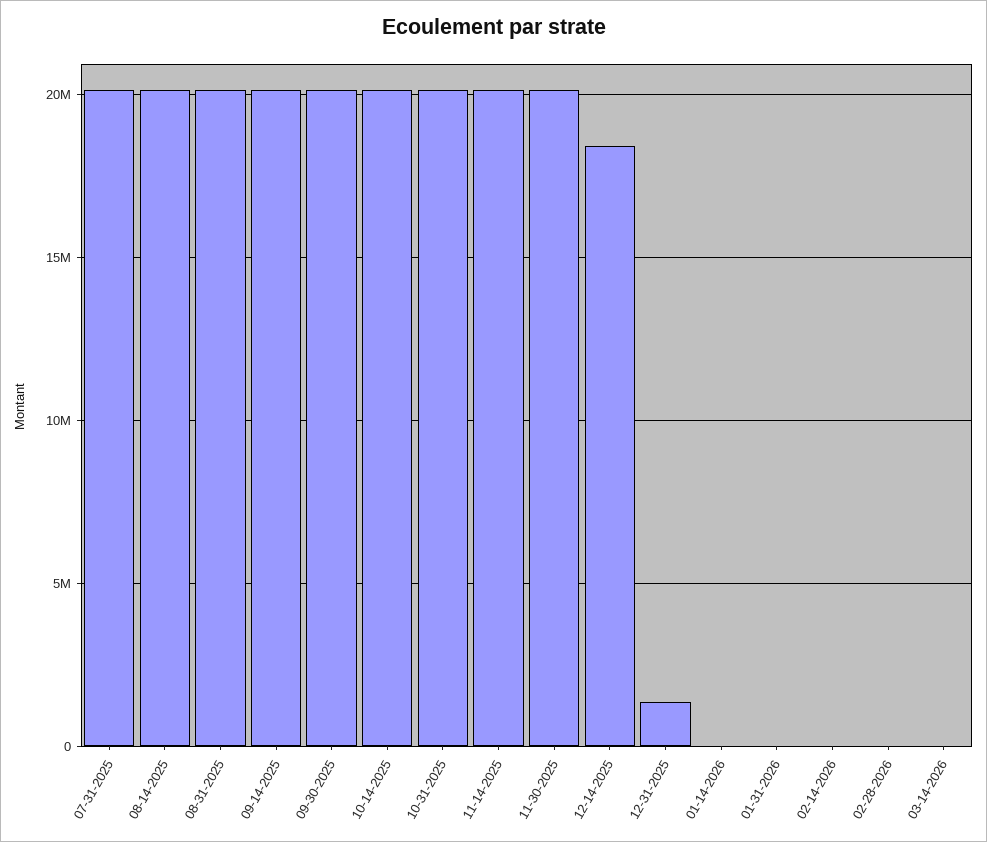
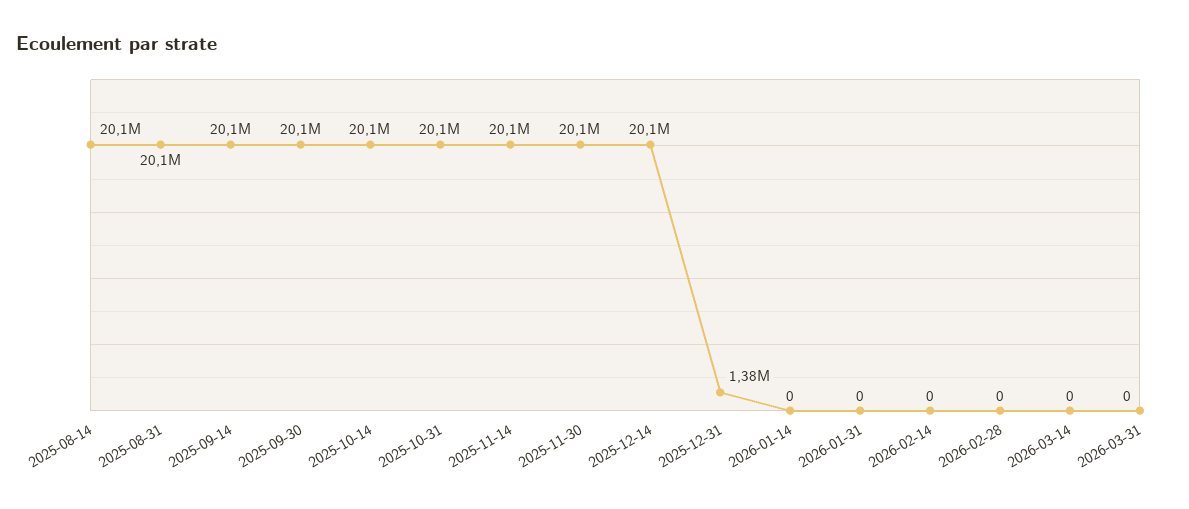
07-31-2025: 20000000 -> none
12-14-2025: 18500000 -> 20100000
2026-03-31: none -> 0

